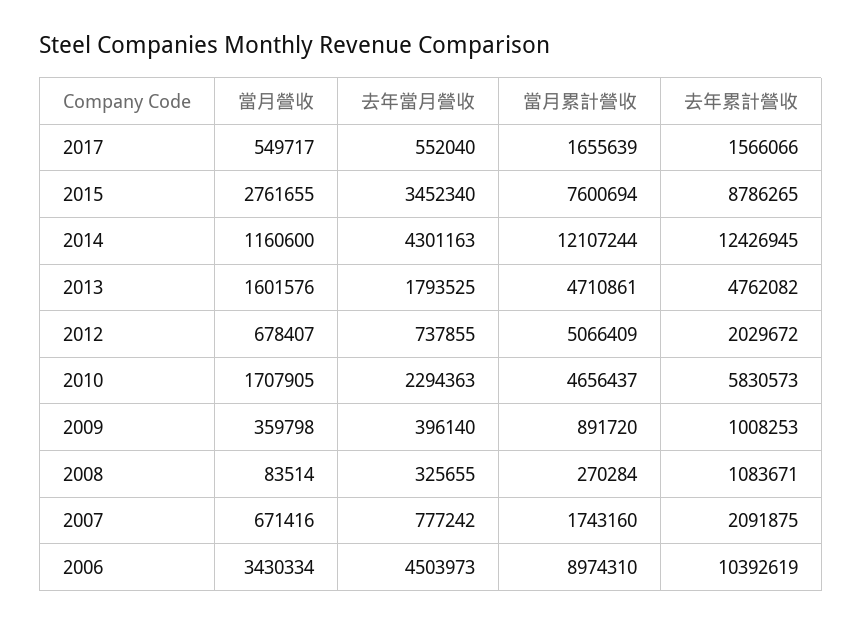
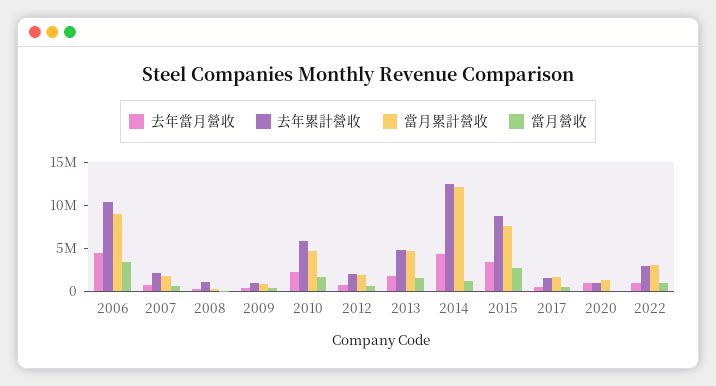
當月累計營收, 2012: 5066409 -> 2000000
去年當月營收, 2020: none -> 1000000
去年累計營收, 2020: none -> 1000000
當月累計營收, 2020: none -> 1000000
當月營收, 2020: none -> 0
去年當月營收, 2022: none -> 1000000
去年累計營收, 2022: none -> 3000000
當月累計營收, 2022: none -> 3000000
當月營收, 2022: none -> 1000000

